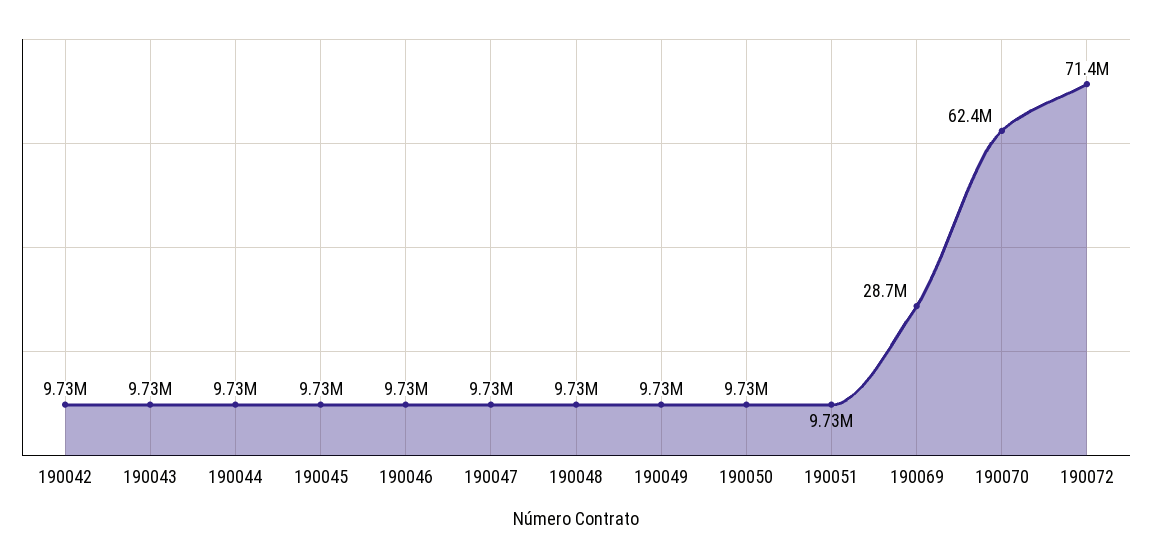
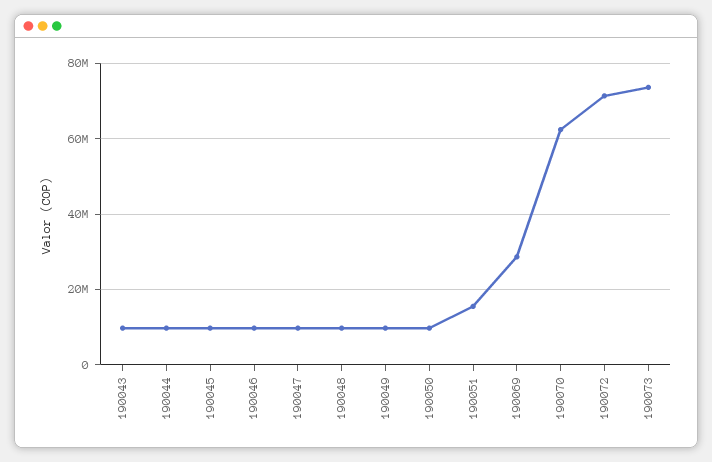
190042: 9730000 -> none
190051: 9730000 -> 16000000
190073: none -> 74000000

